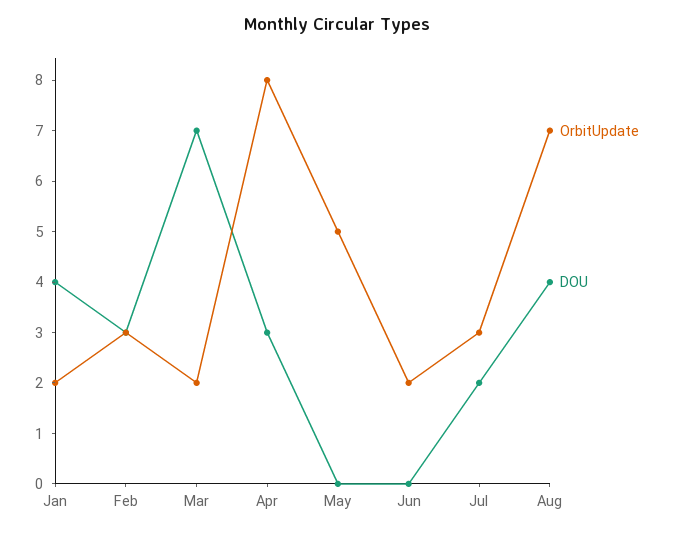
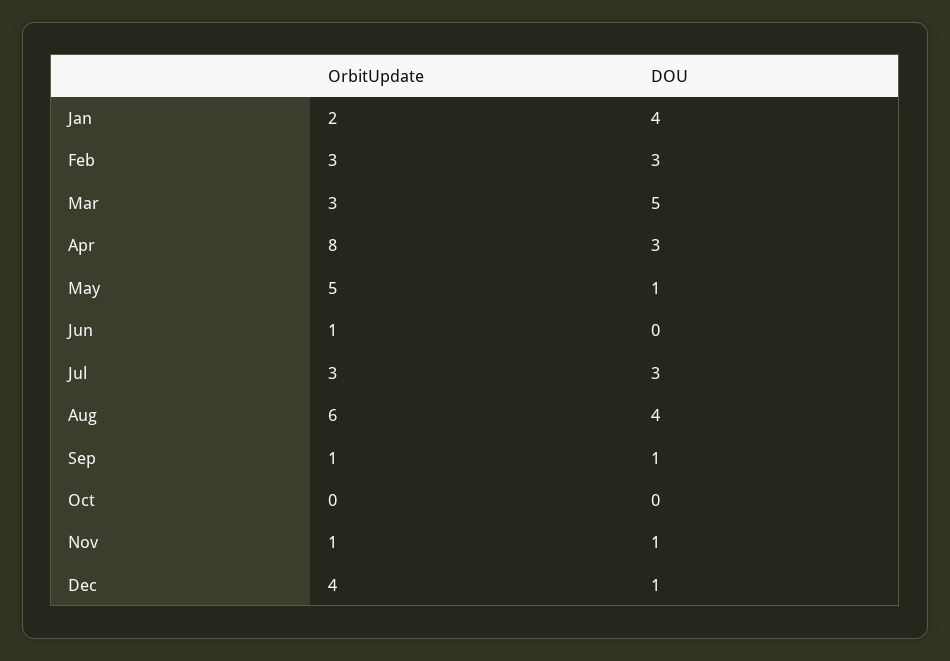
OrbitUpdate, Mar: 2 -> 3
DOU, Mar: 7 -> 5
DOU, May: 0 -> 1
OrbitUpdate, Jun: 2 -> 1
DOU, Jul: 2 -> 3
OrbitUpdate, Aug: 7 -> 6
OrbitUpdate, Sep: none -> 1
DOU, Sep: none -> 1
OrbitUpdate, Oct: none -> 0
DOU, Oct: none -> 0
OrbitUpdate, Nov: none -> 1
DOU, Nov: none -> 1
OrbitUpdate, Dec: none -> 4
DOU, Dec: none -> 1

